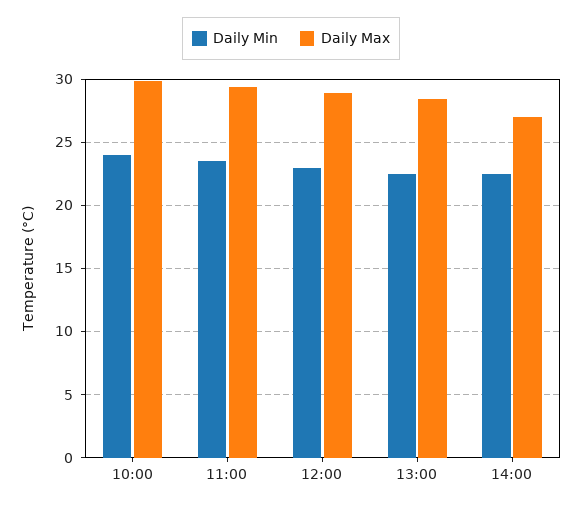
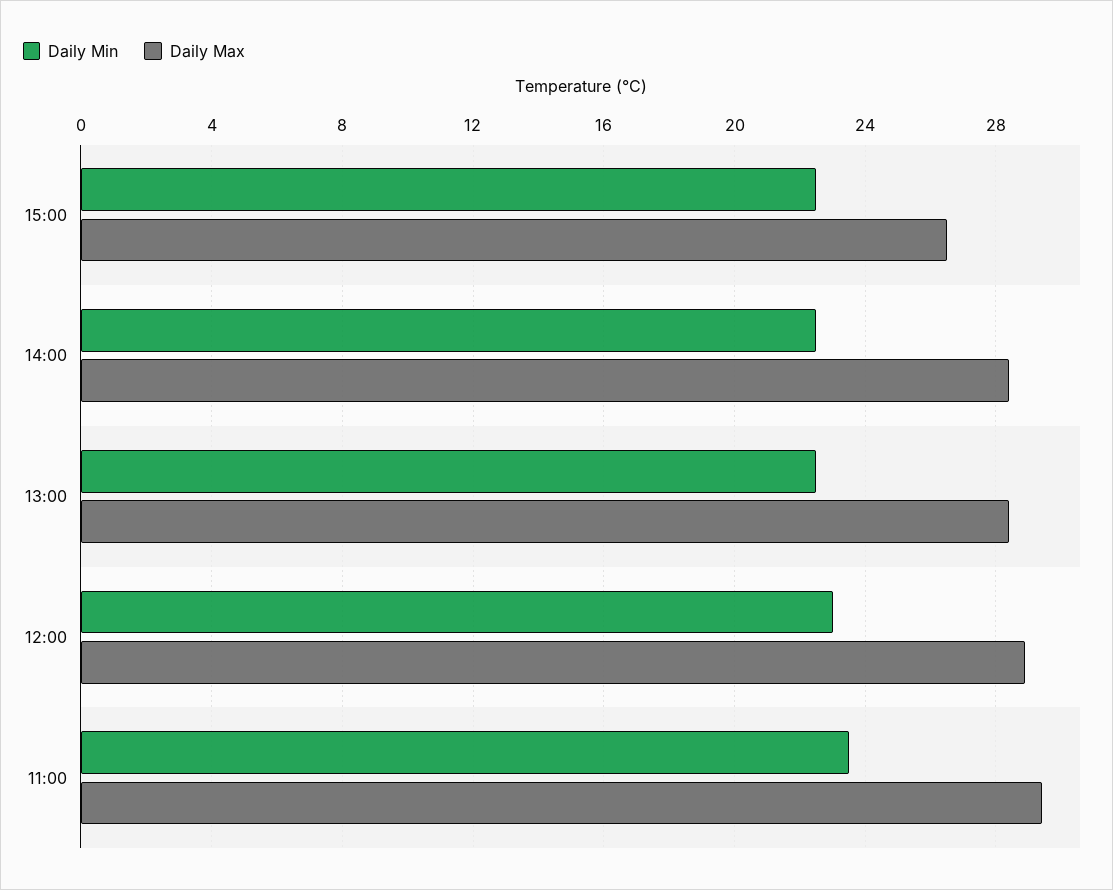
Daily Min, 10:00: 24 -> none
Daily Max, 10:00: 30 -> none
Daily Max, 14:00: 27 -> 28.5
Daily Min, 15:00: none -> 22.5
Daily Max, 15:00: none -> 26.5

